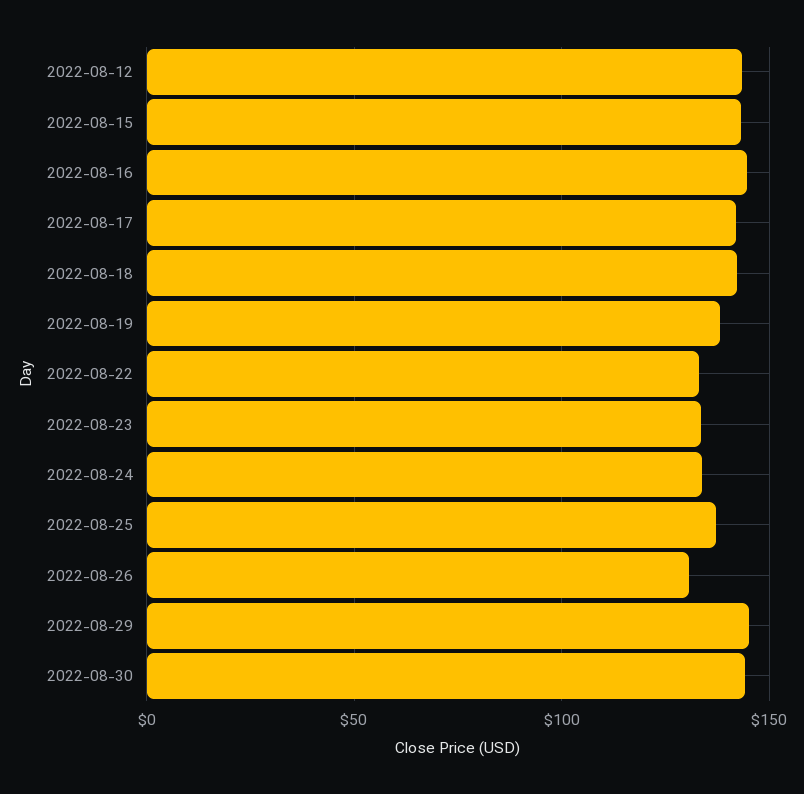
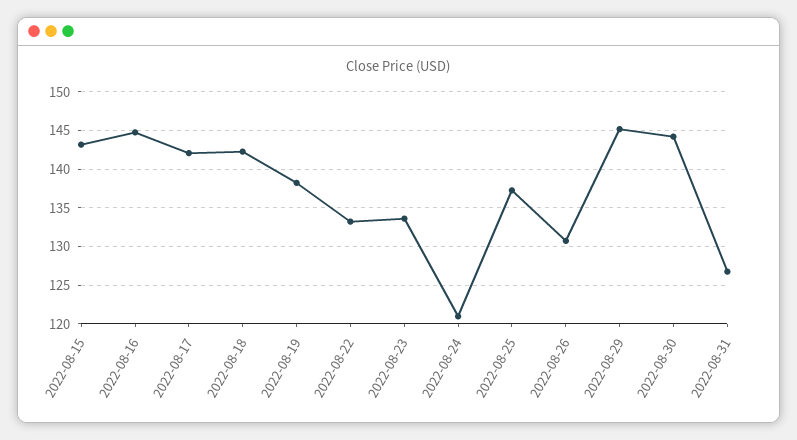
2022-08-12: 145 -> none
2022-08-24: 135 -> 121
2022-08-31: none -> 127

